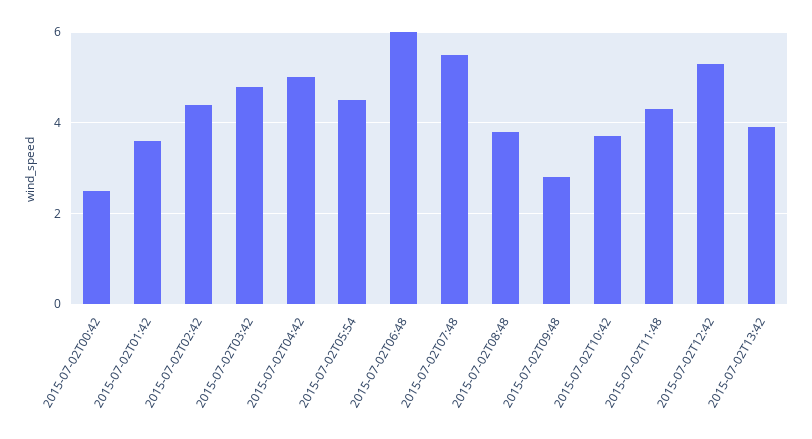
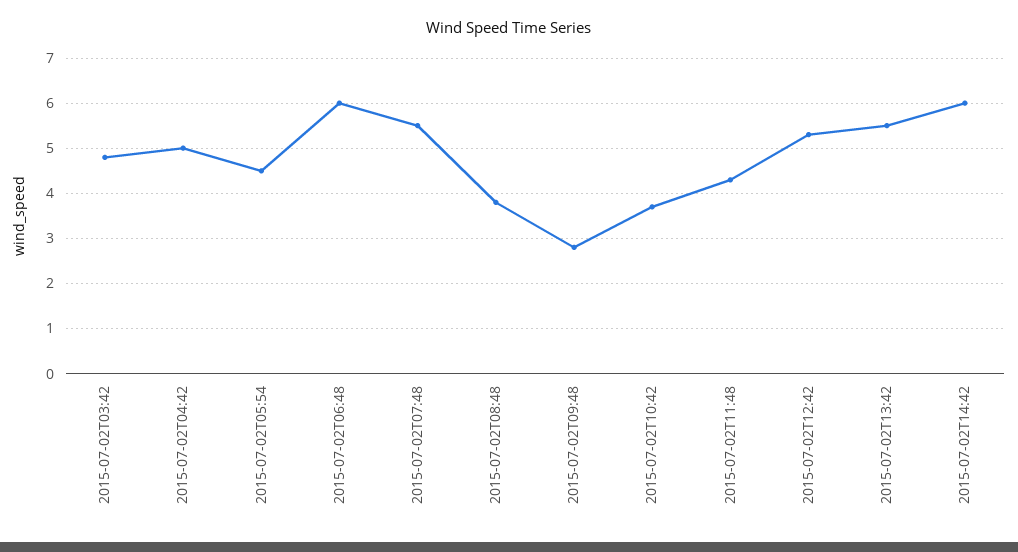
2015-07-02T00:42: 2.5 -> none
2015-07-02T01:42: 3.5 -> none
2015-07-02T02:42: 4.5 -> none
2015-07-02T13:42: 4 -> 5.5
2015-07-02T14:42: none -> 6

